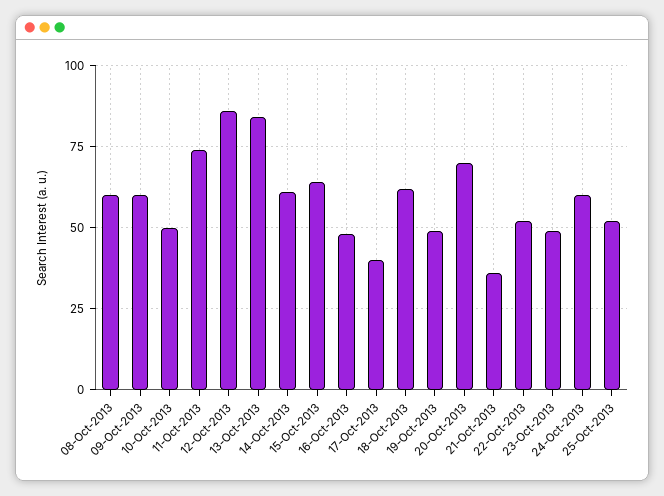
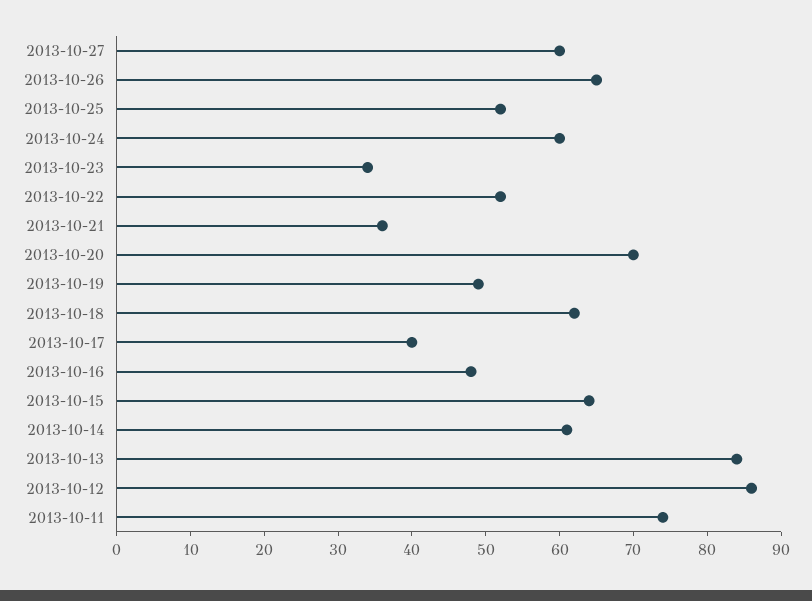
08-Oct-2013: 60 -> none
09-Oct-2013: 60 -> none
10-Oct-2013: 50 -> none
23-Oct-2013: 50 -> 35
2013-10-27: none -> 60
2013-10-26: none -> 65

